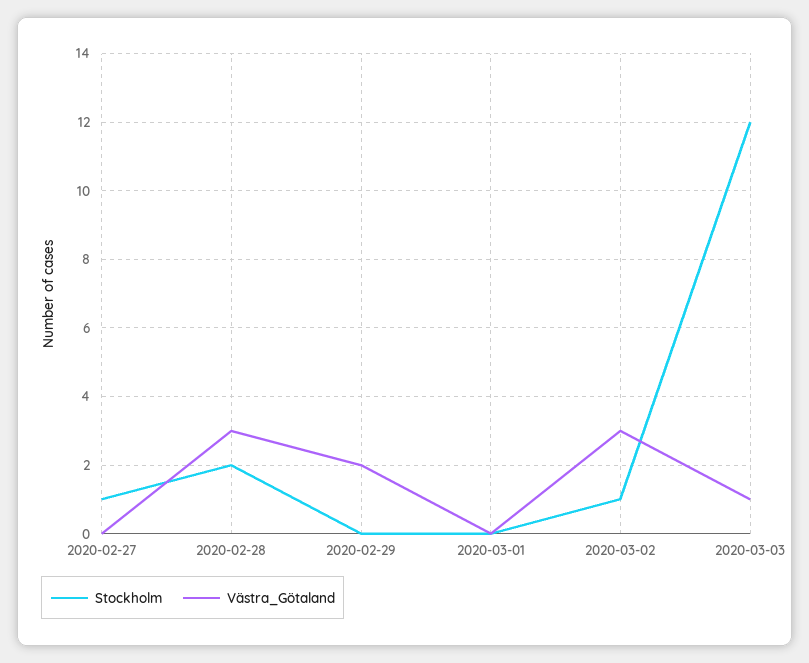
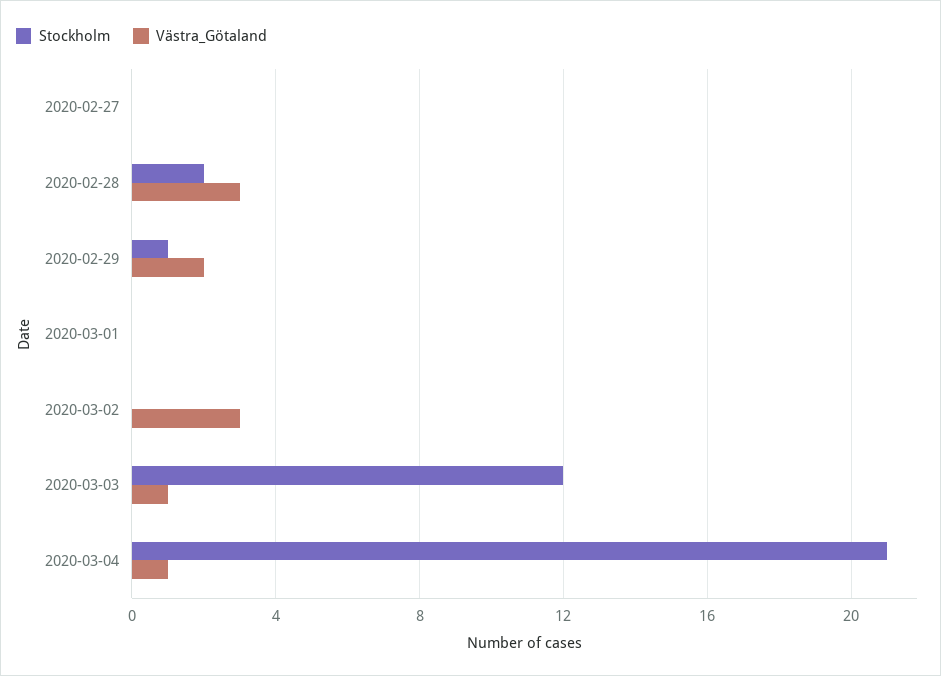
Stockholm, 2020-02-27: 1 -> 0
Stockholm, 2020-02-29: 0 -> 1
Stockholm, 2020-03-02: 1 -> 0
Stockholm, 2020-03-04: none -> 21
Västra_Götaland, 2020-03-04: none -> 1

